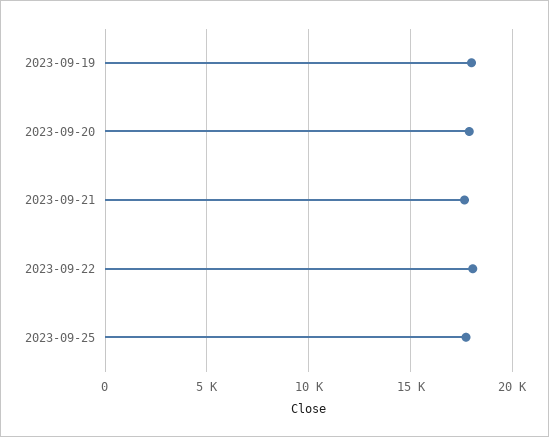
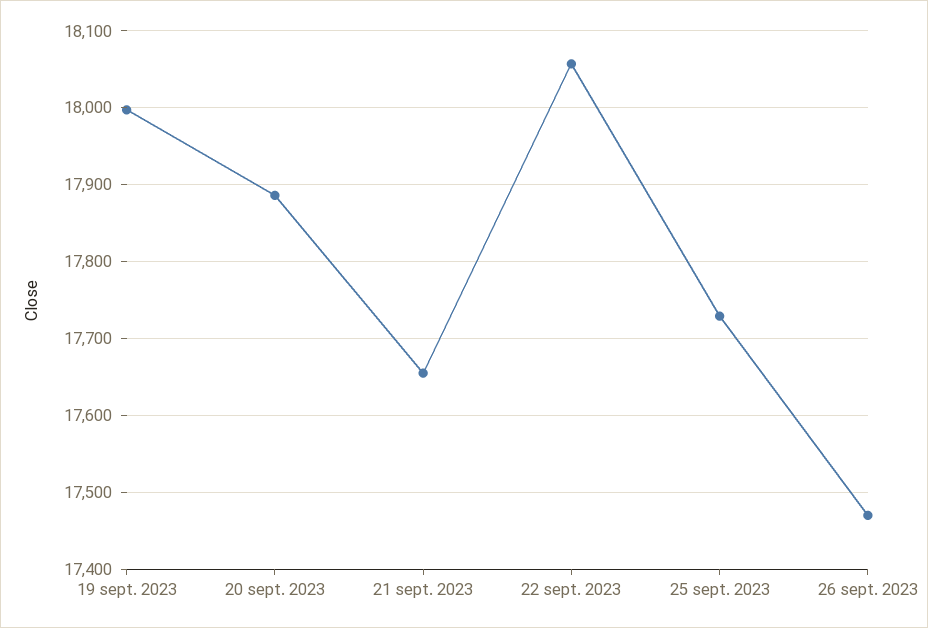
26 sept. 2023: none -> 17470

